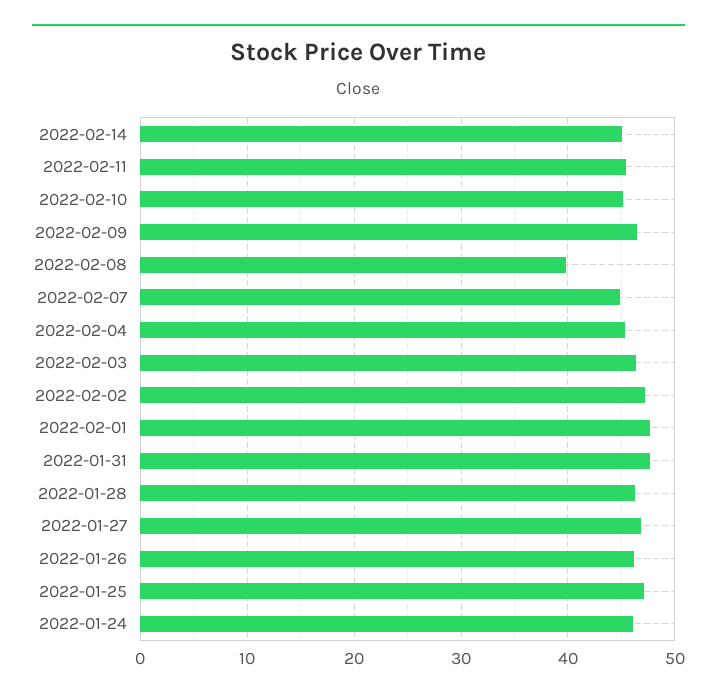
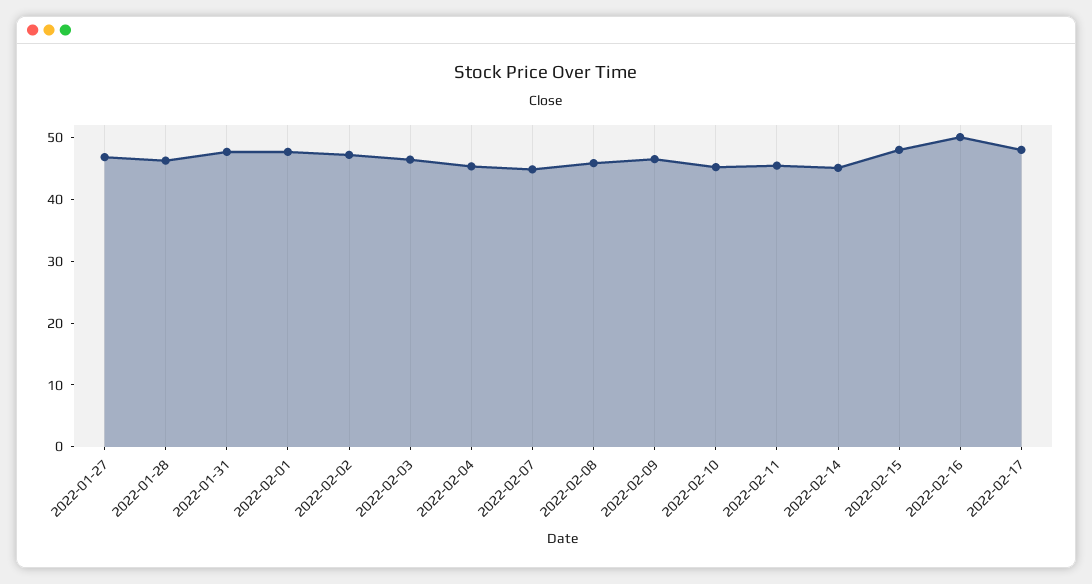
2022-02-08: 40 -> 46
2022-01-26: 46 -> none
2022-01-25: 47 -> none
2022-01-24: 46 -> none
2022-02-15: none -> 48
2022-02-16: none -> 50
2022-02-17: none -> 48

